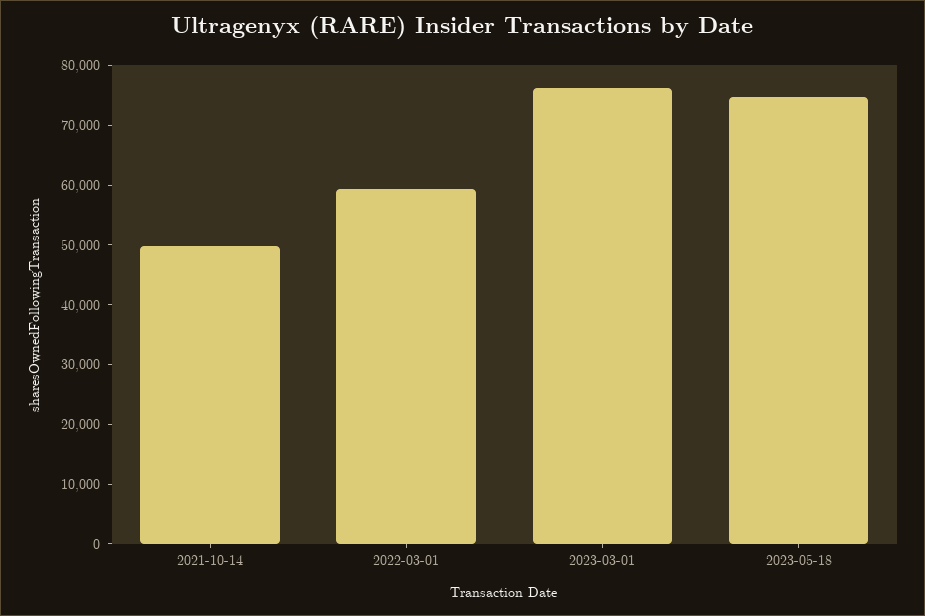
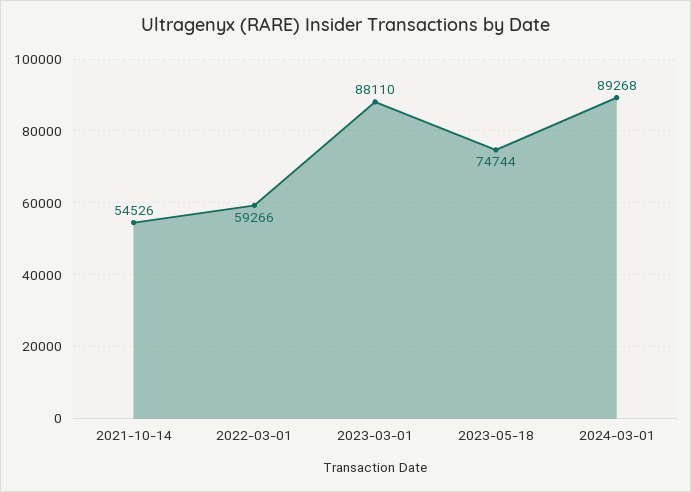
2021-10-14: 50000 -> 54526
2023-03-01: 76000 -> 88110
2024-03-01: none -> 89268

